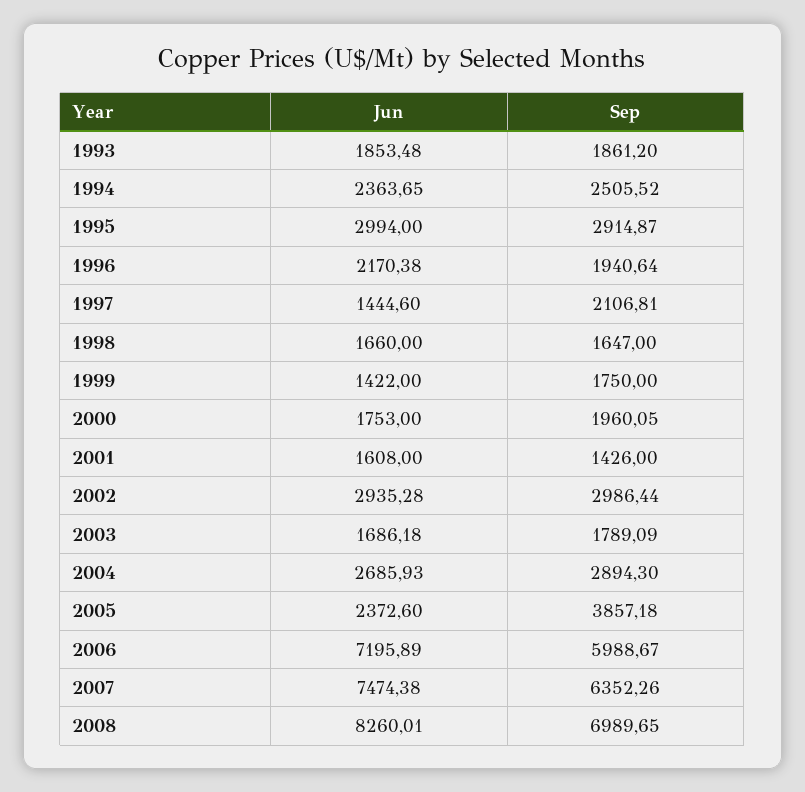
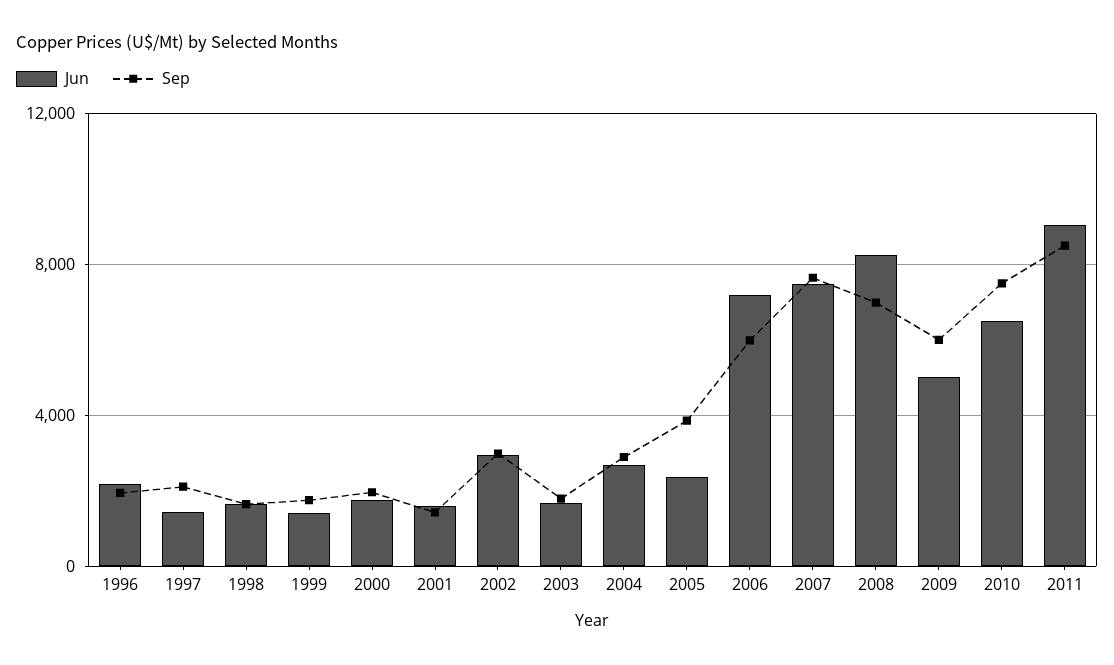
Jun, 1993: 1853.48 -> none
Sep, 1993: 1861.2 -> none
Jun, 1994: 2363.65 -> none
Sep, 1994: 2505.52 -> none
Jun, 1995: 2994 -> none
Sep, 1995: 2914.87 -> none
Sep, 2007: 6352.26 -> 7500
Jun, 2009: none -> 5000
Sep, 2009: none -> 6000
Jun, 2010: none -> 6500
Sep, 2010: none -> 7500
Jun, 2011: none -> 9000
Sep, 2011: none -> 8500

